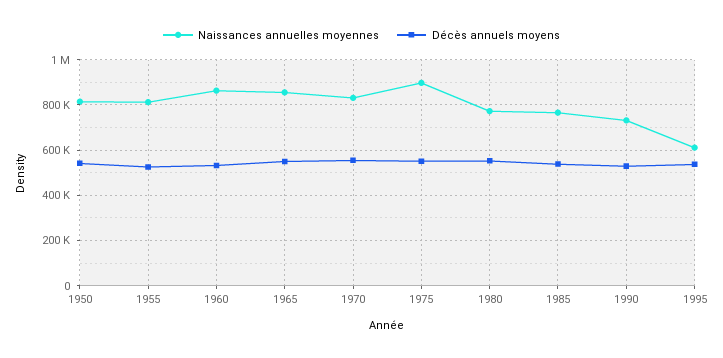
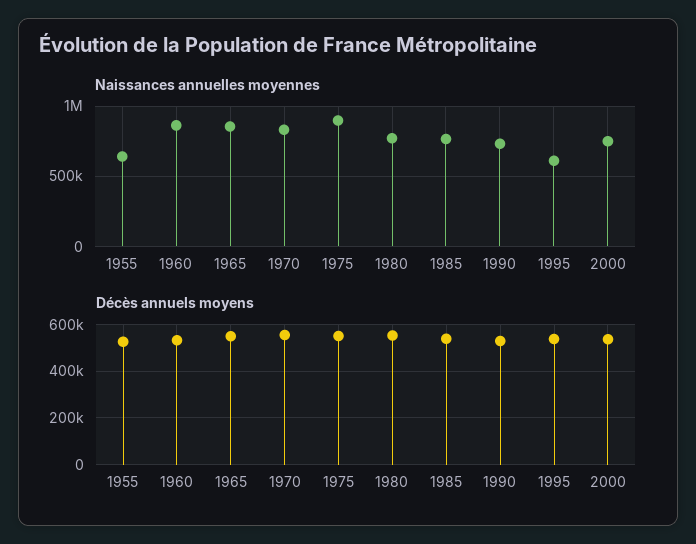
Naissances annuelles moyennes, 1950: 800000 -> none
Décès annuels moyens, 1950: 550000 -> none
Naissances annuelles moyennes, 1955: 800000 -> 650000
Naissances annuelles moyennes, 2000: none -> 750000
Décès annuels moyens, 2000: none -> 550000

